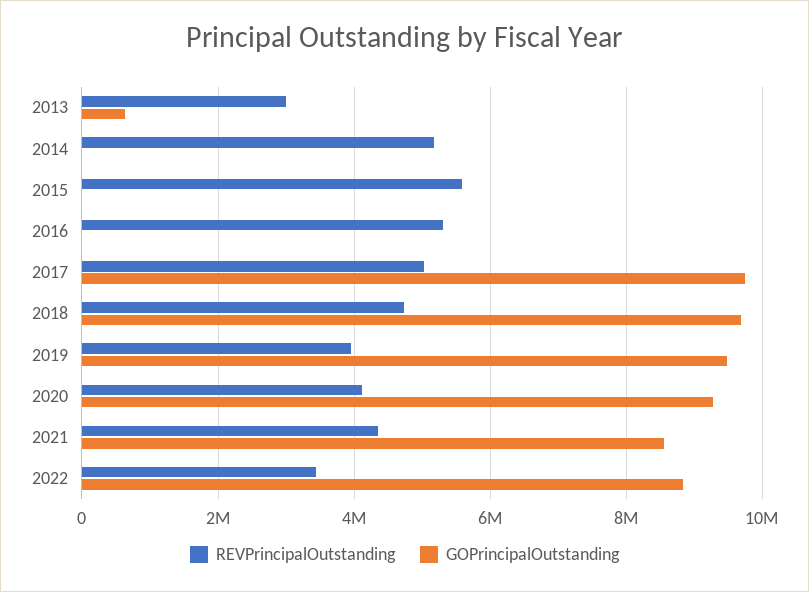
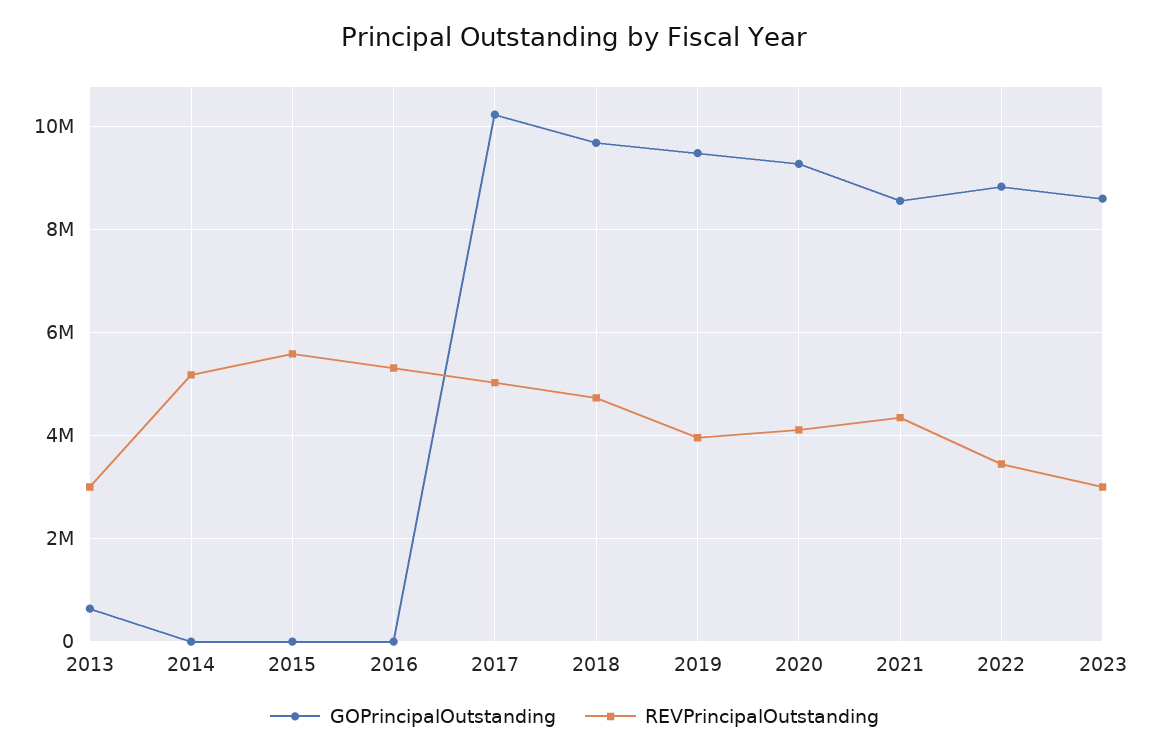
GOPrincipalOutstanding, 2017: 9800000 -> 10200000
GOPrincipalOutstanding, 2023: none -> 8600000
REVPrincipalOutstanding, 2023: none -> 3000000

